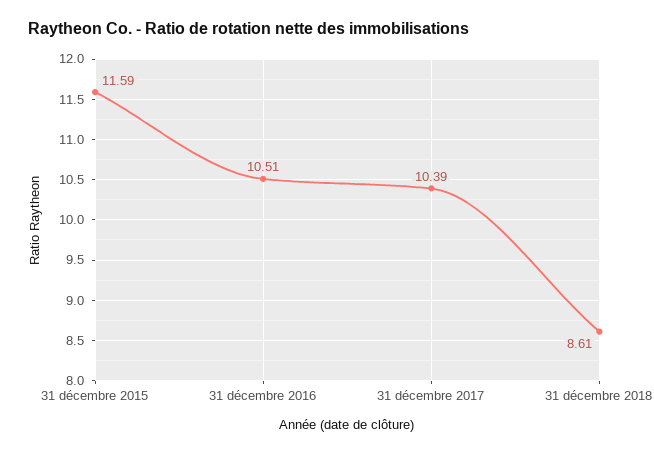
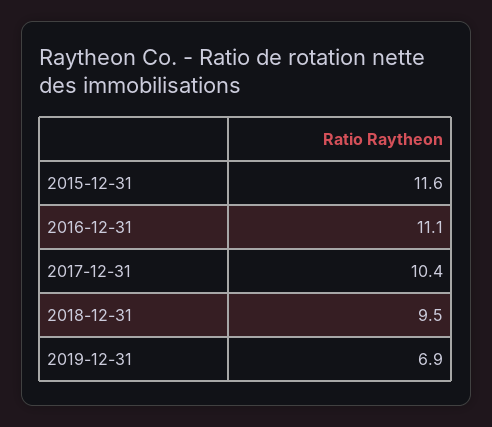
31 décembre 2016: 10.51 -> 11.1
31 décembre 2018: 8.61 -> 9.5
2019-12-31: none -> 6.9

